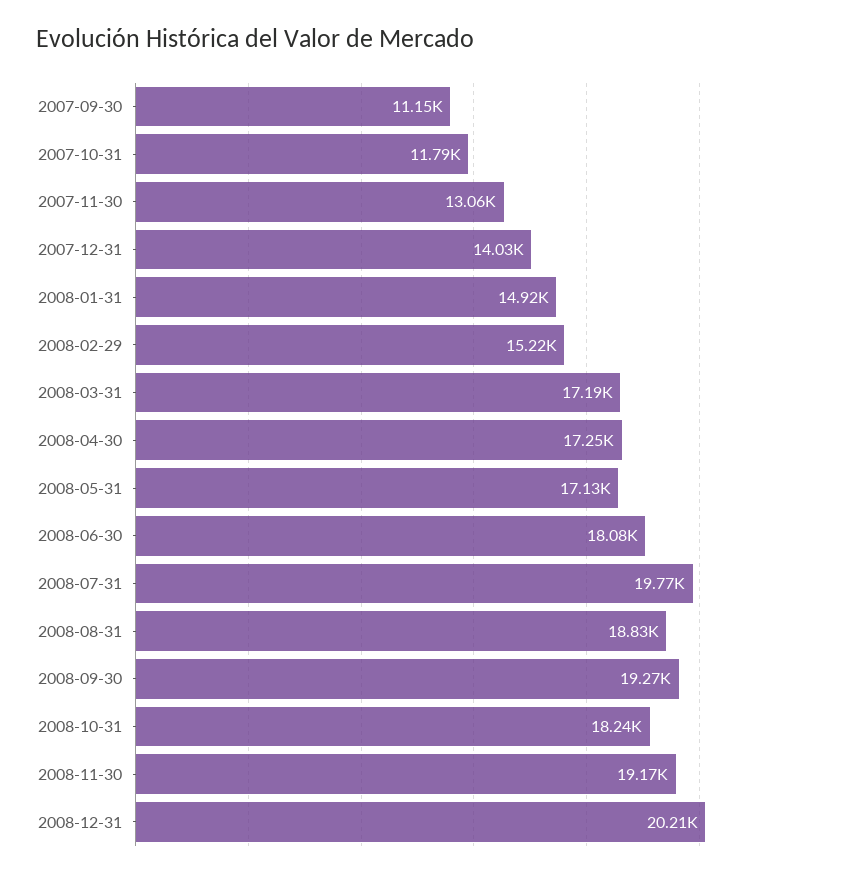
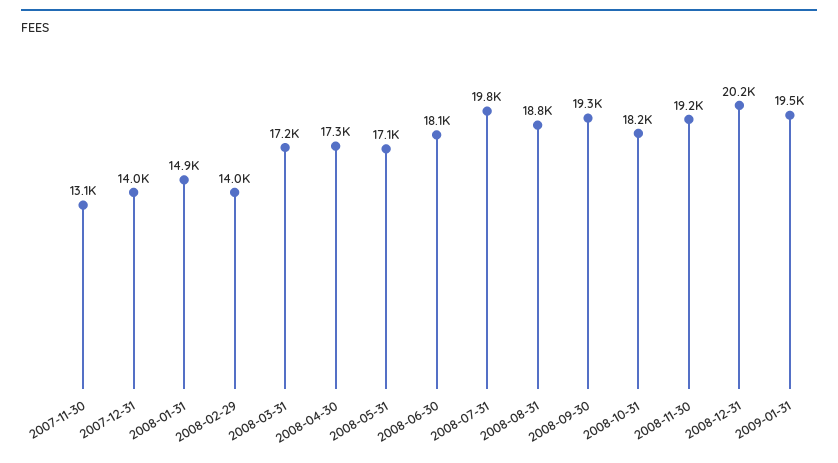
2007-09-30: 11150 -> none
2007-10-31: 11790 -> none
2008-02-29: 15220 -> 14000
2009-01-31: none -> 19500

